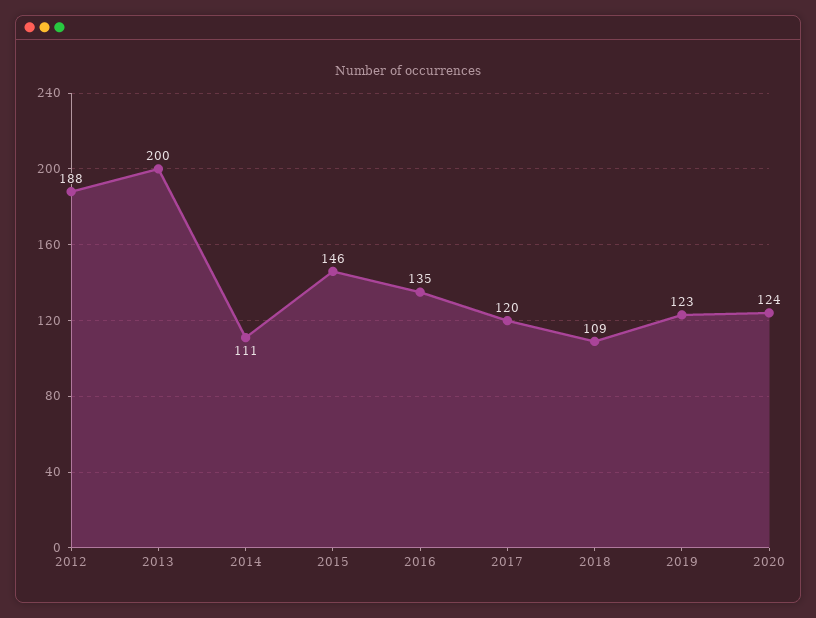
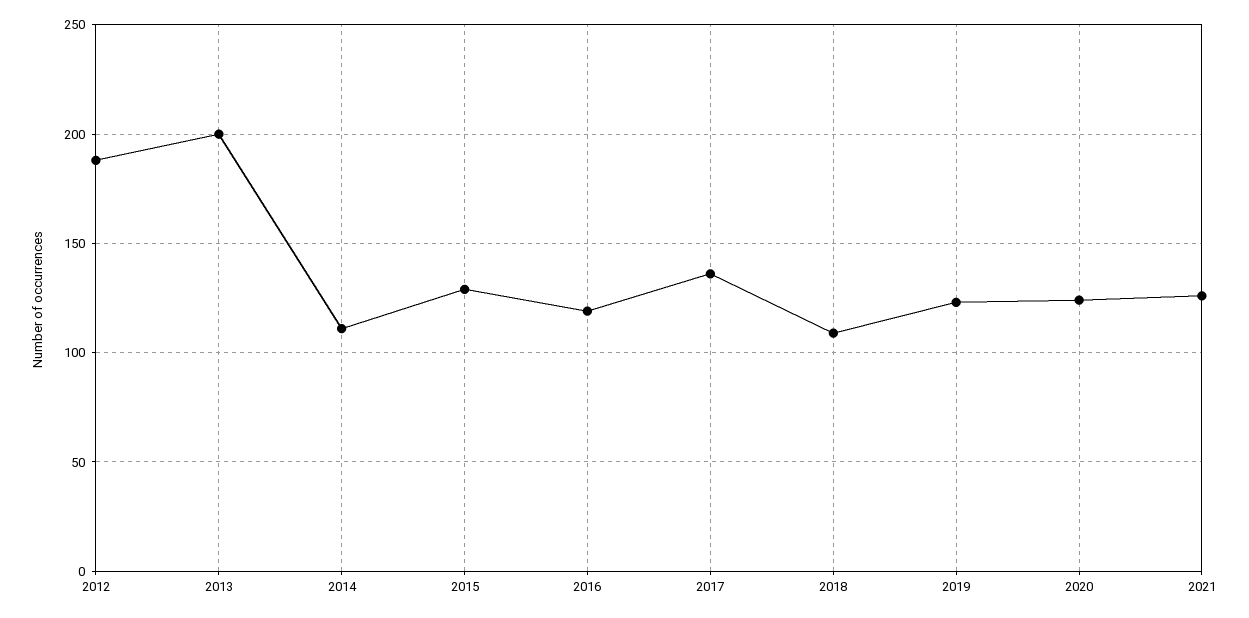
2015: 146 -> 130
2016: 135 -> 120
2017: 120 -> 135
2021: none -> 125

